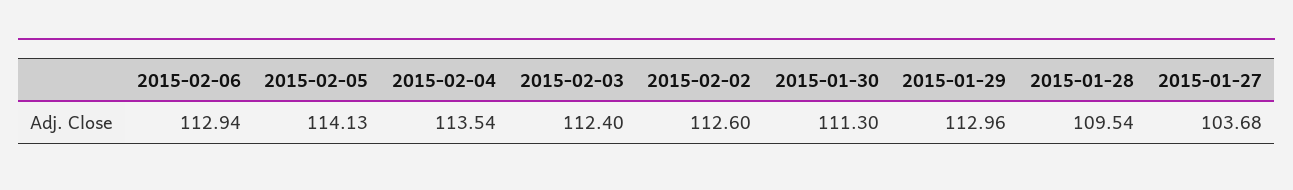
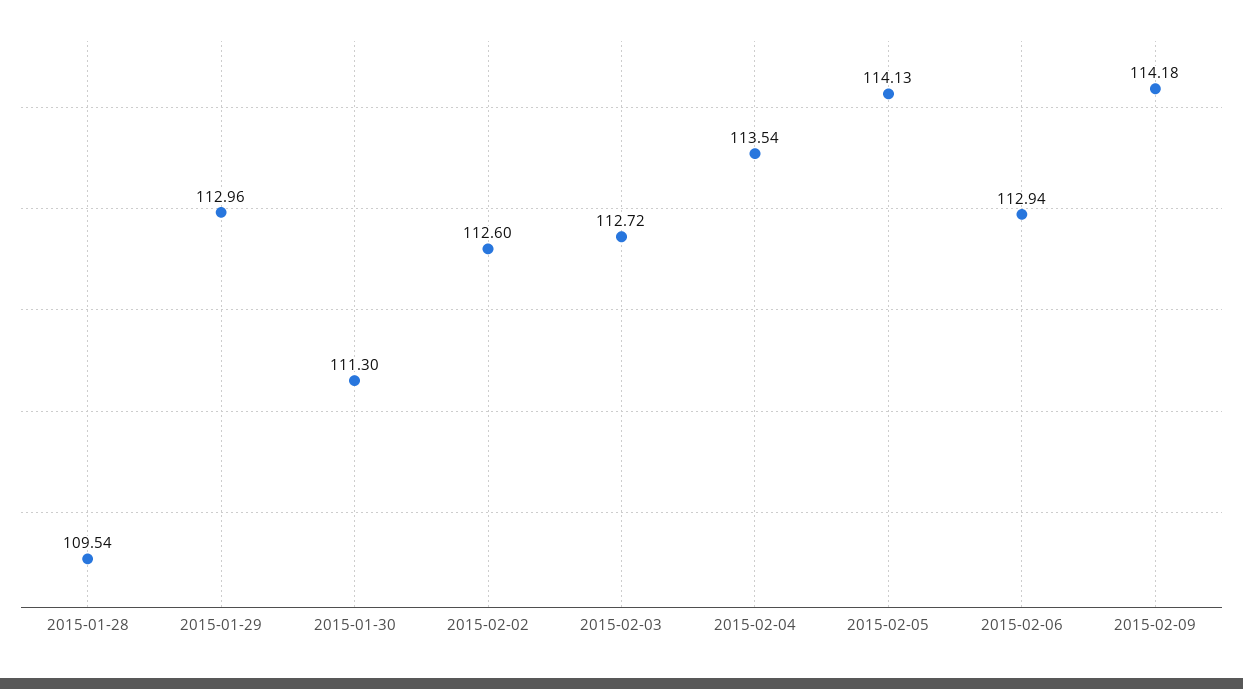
2015-02-03: 112.4 -> 112.72
2015-01-27: 103.68 -> none
2015-02-09: none -> 114.18

